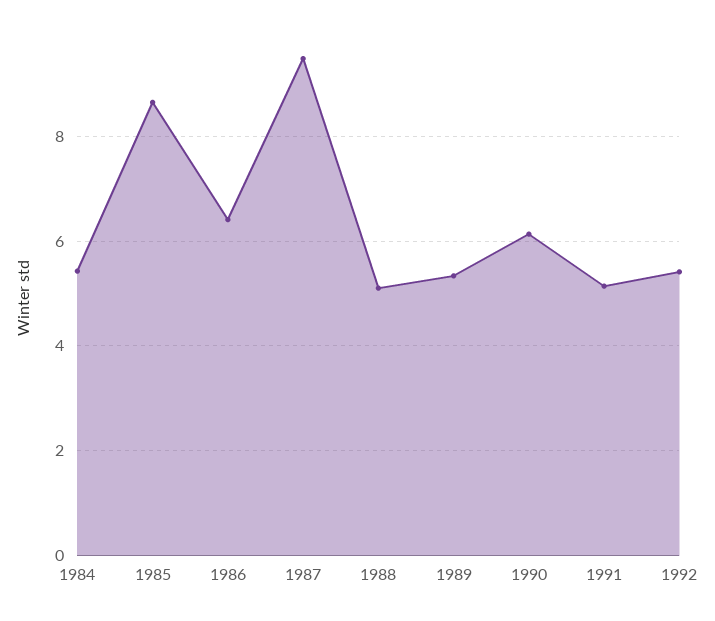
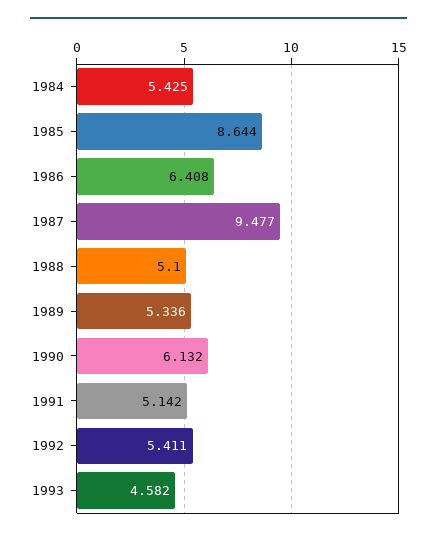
1993: none -> 4.582

